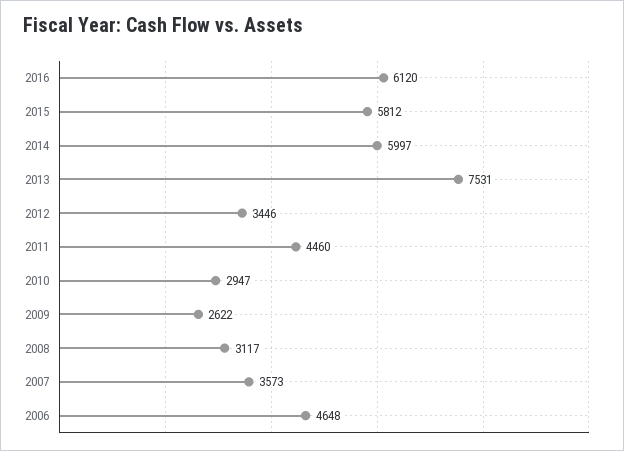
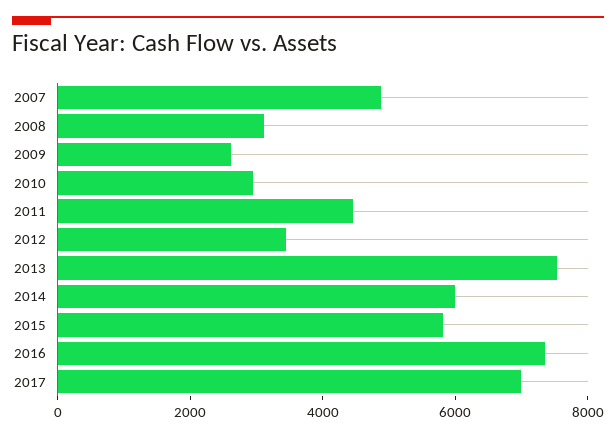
2016: 6120 -> 7500
2007: 3573 -> 5000
2006: 4648 -> none
2017: none -> 7000

